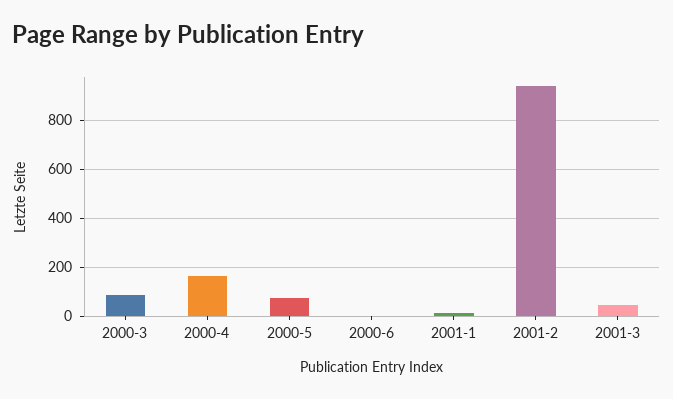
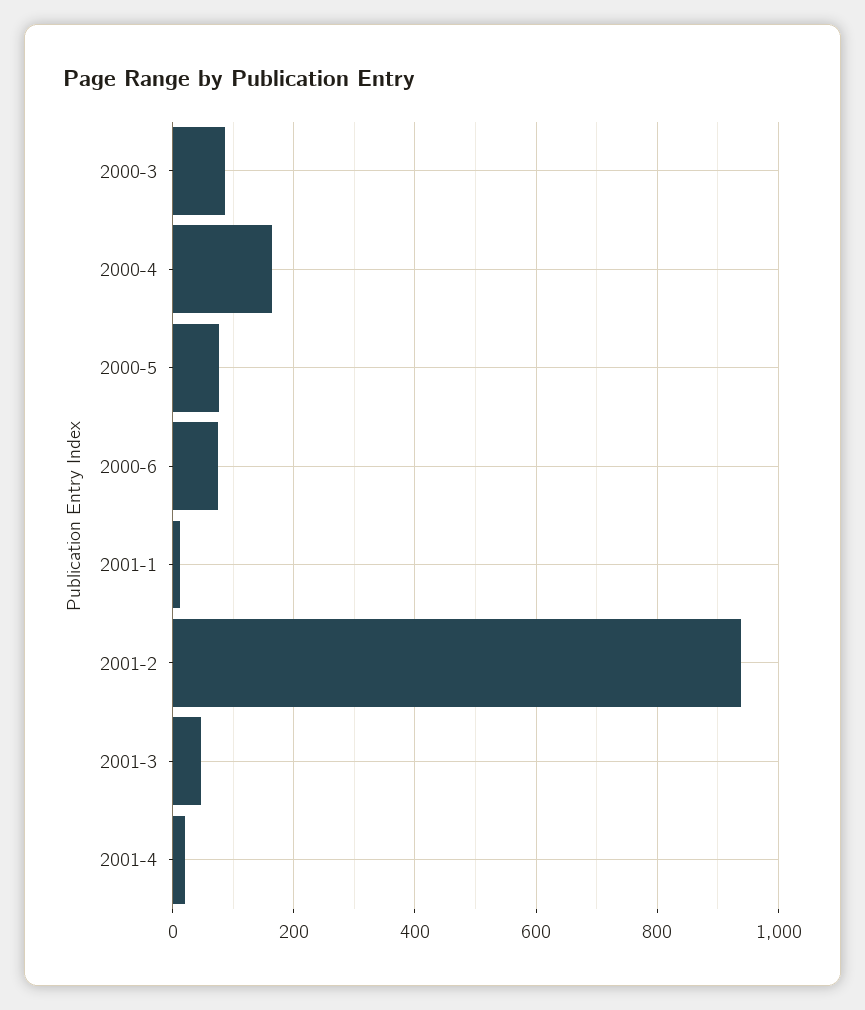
2000-6: 0 -> 80
2001-4: none -> 20

